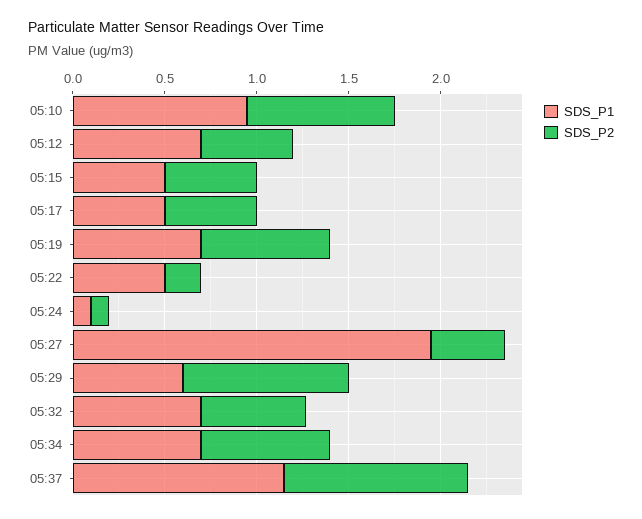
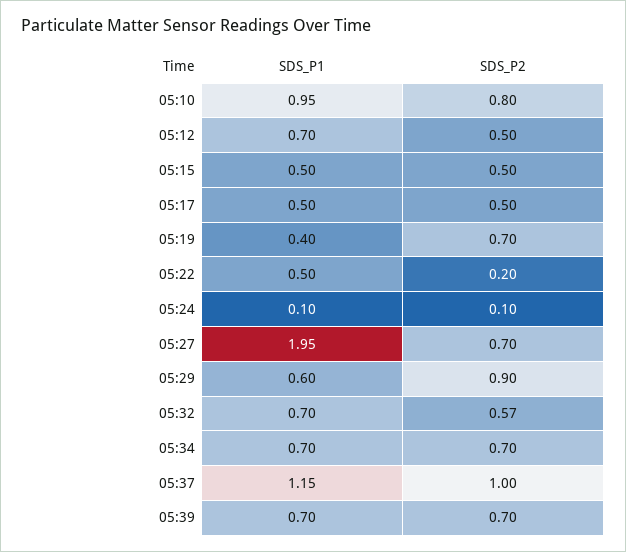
SDS_P1, 05:19: 0.7 -> 0.4
SDS_P2, 05:27: 0.4 -> 0.7
SDS_P1, 05:39: none -> 0.7
SDS_P2, 05:39: none -> 0.7

